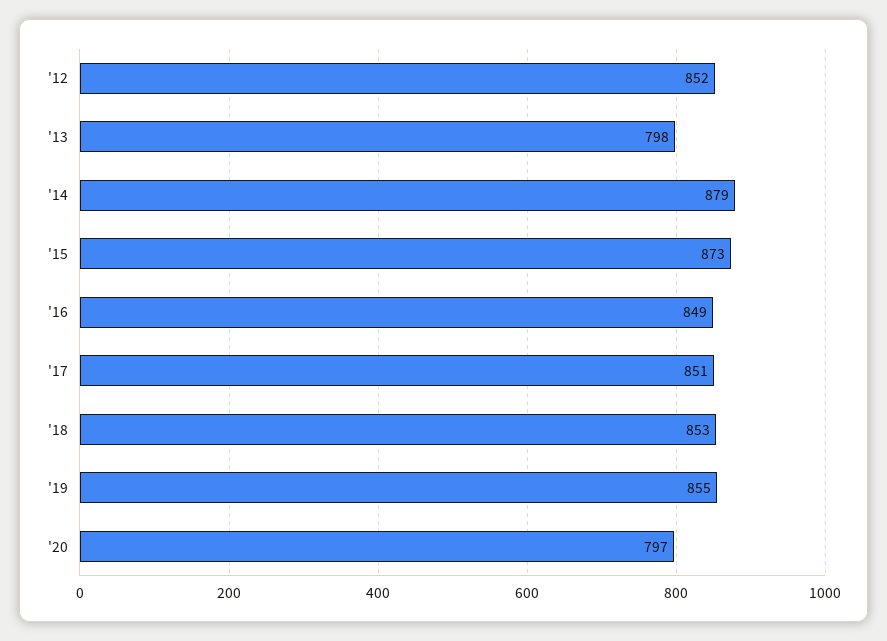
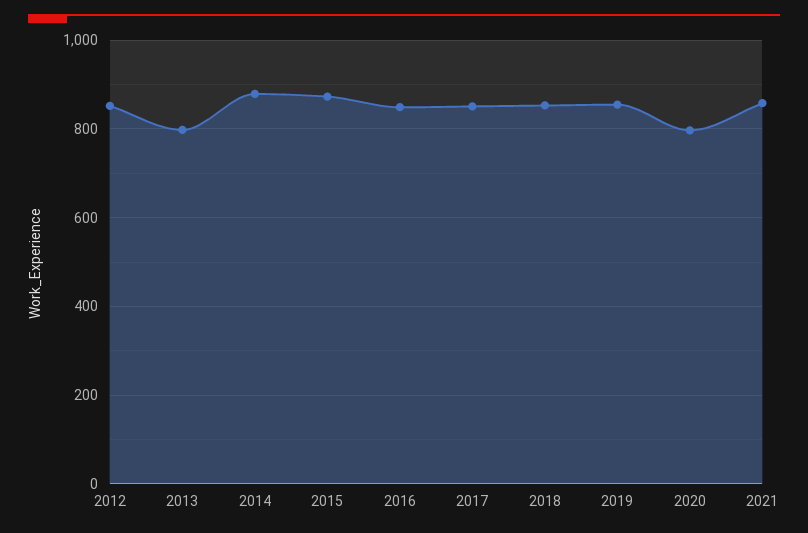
2021: none -> 860

